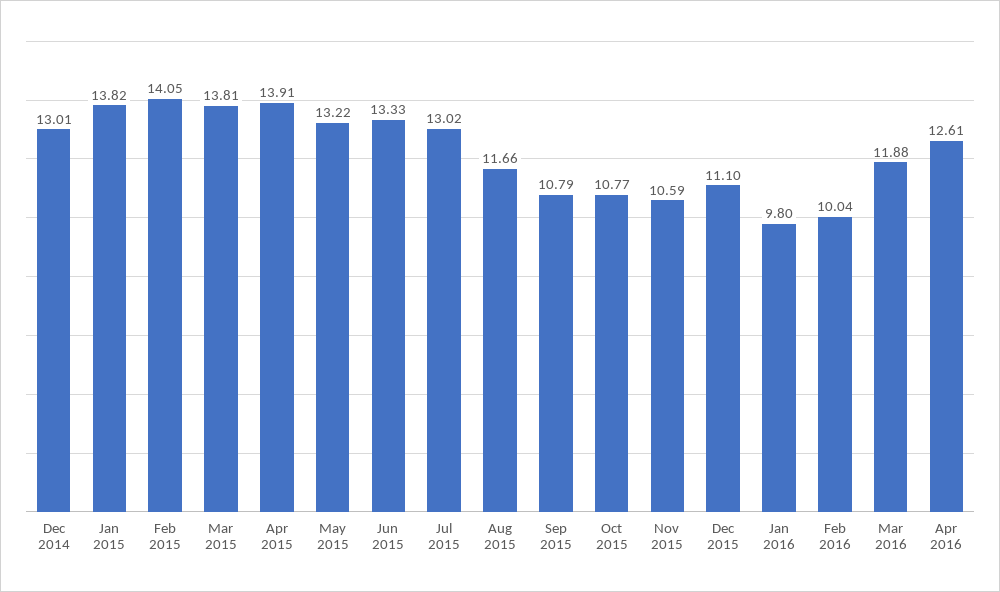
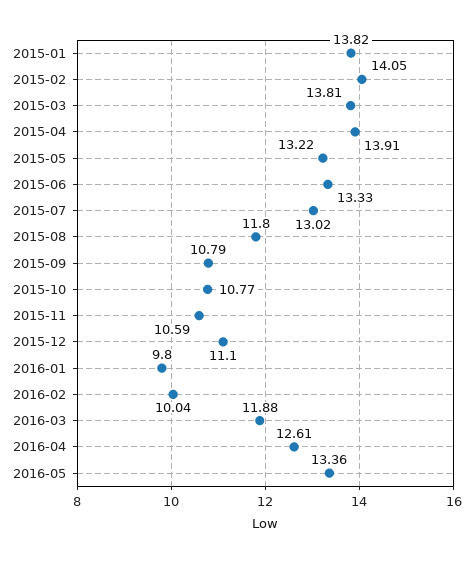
Dec 2014: 13.01 -> none
Aug 2015: 11.66 -> 11.8
2016-05: none -> 13.36

